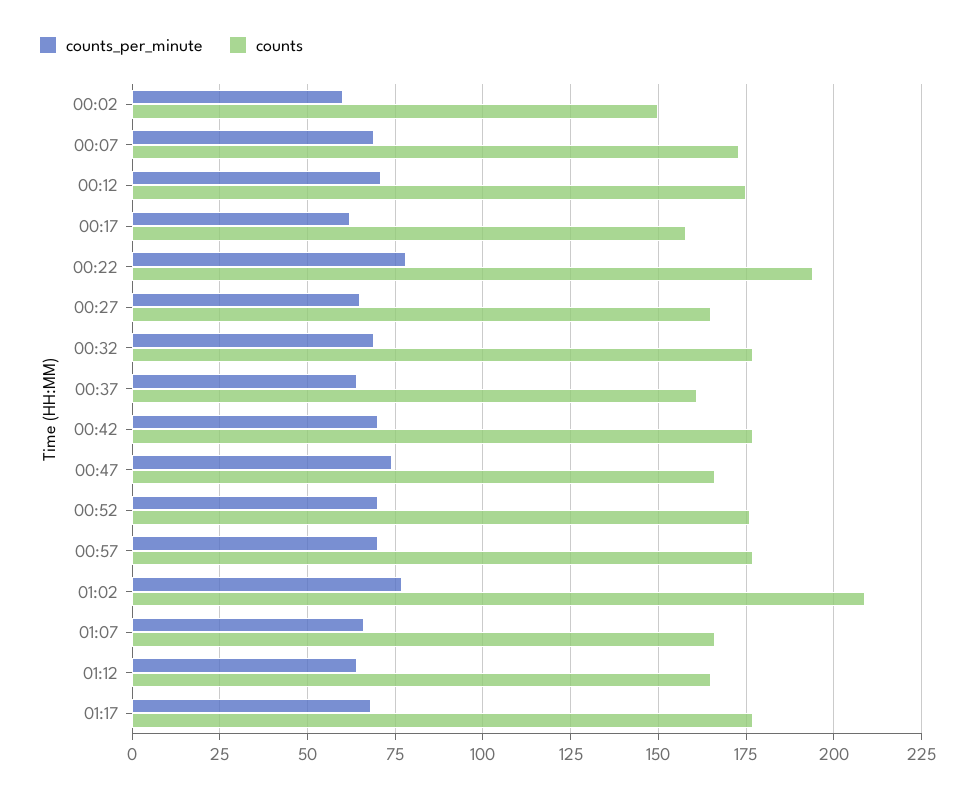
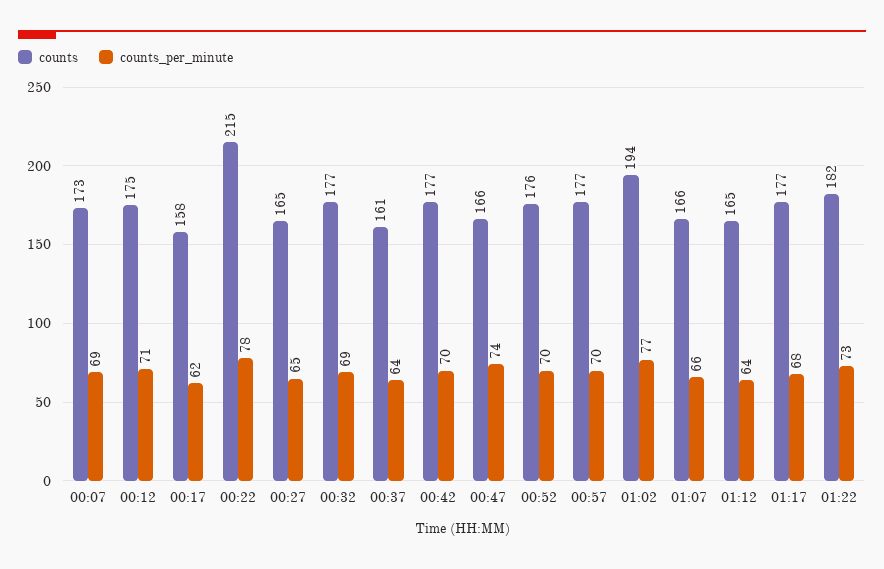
counts_per_minute, 00:02: 60 -> none
counts, 00:02: 150 -> none
counts, 00:22: 195 -> 215
counts, 01:02: 210 -> 194
counts, 01:22: none -> 182
counts_per_minute, 01:22: none -> 73

